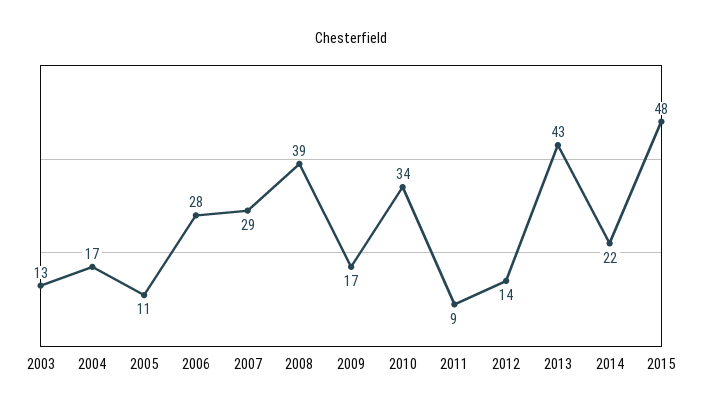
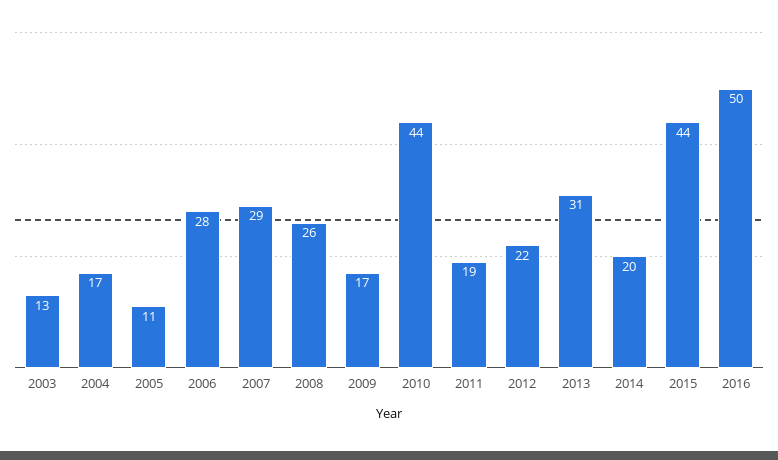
2008: 39 -> 26
2010: 34 -> 44
2011: 9 -> 19
2012: 14 -> 22
2013: 43 -> 31
2014: 22 -> 20
2015: 48 -> 44
2016: none -> 50

